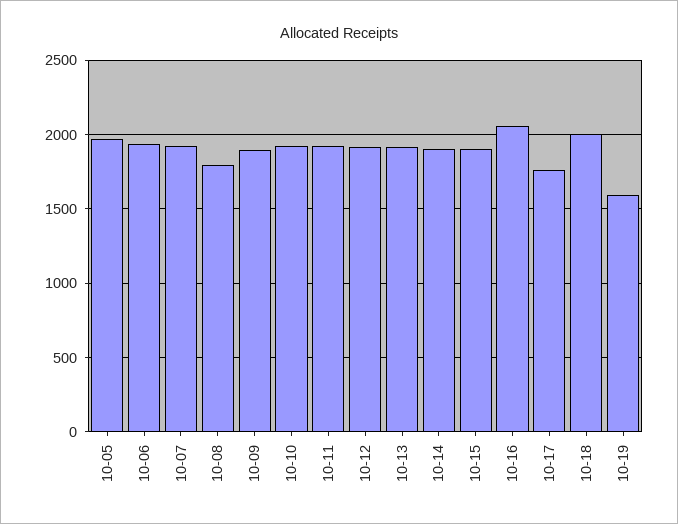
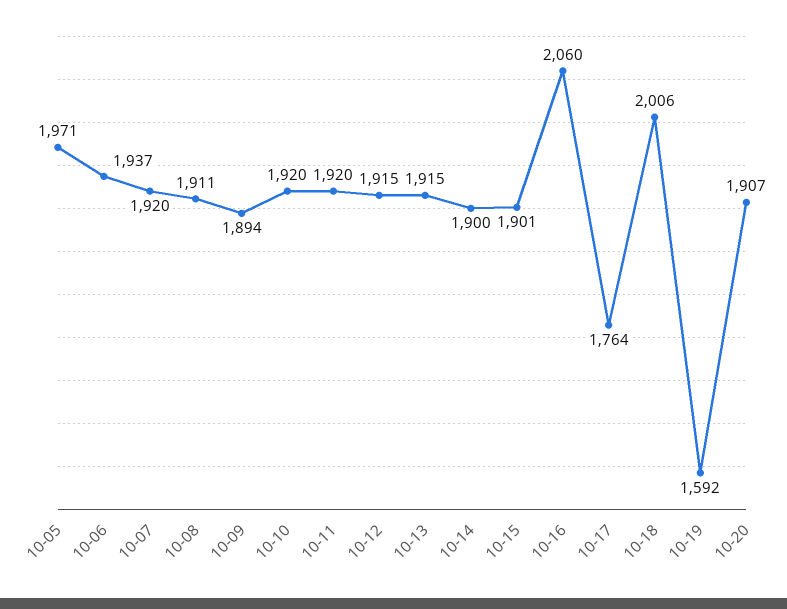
10-08: 1800 -> 1911
10-20: none -> 1907

